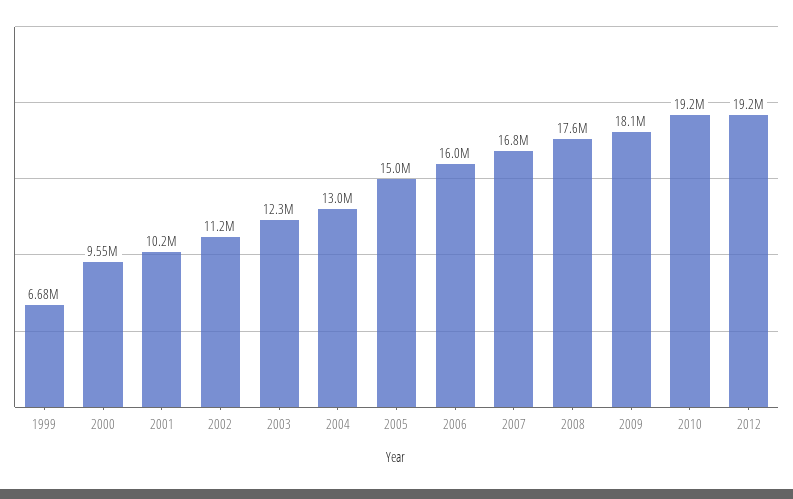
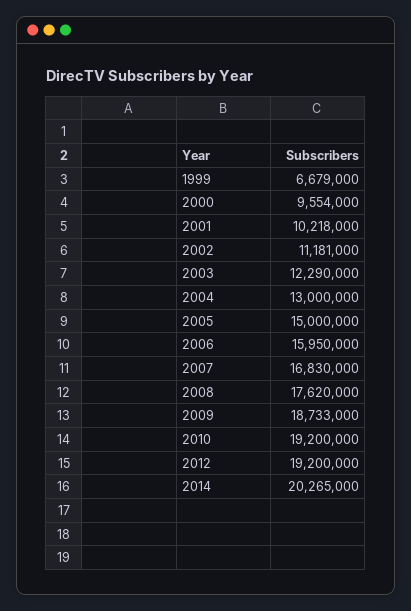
2009: 18100000 -> 18733000
2014: none -> 20265000

